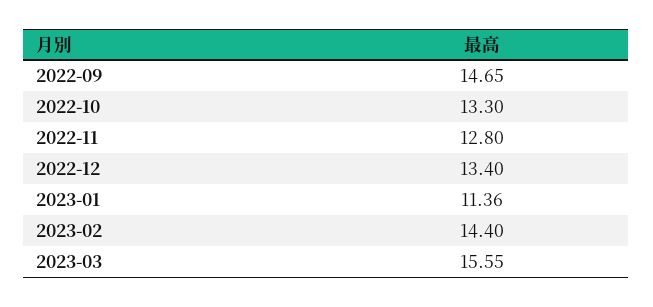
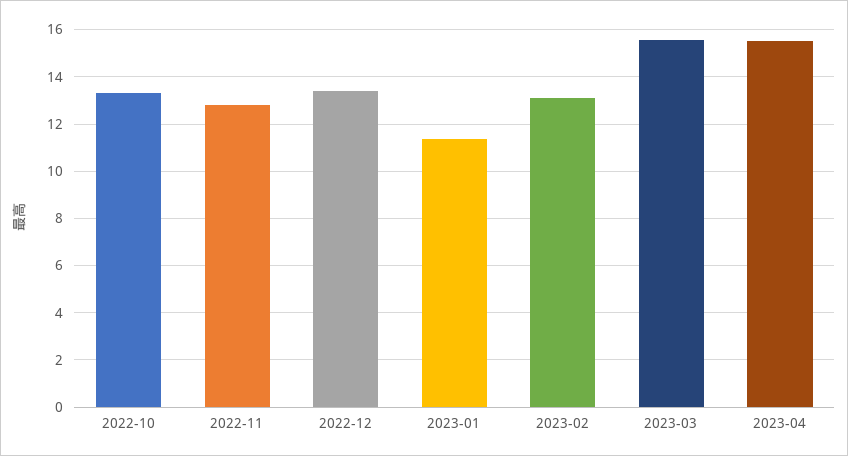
2022-09: 14.65 -> none
2023-02: 14.4 -> 13
2023-04: none -> 15.5

